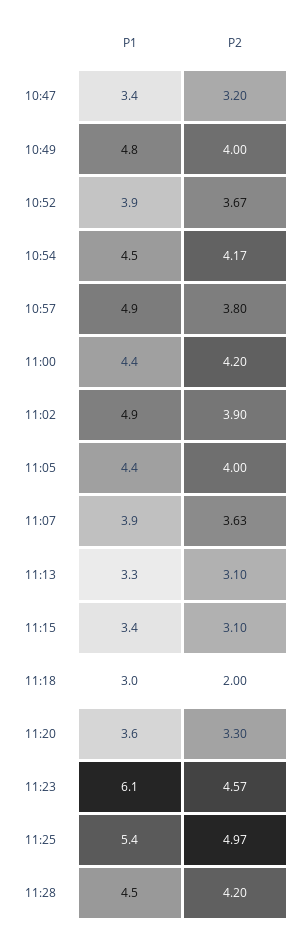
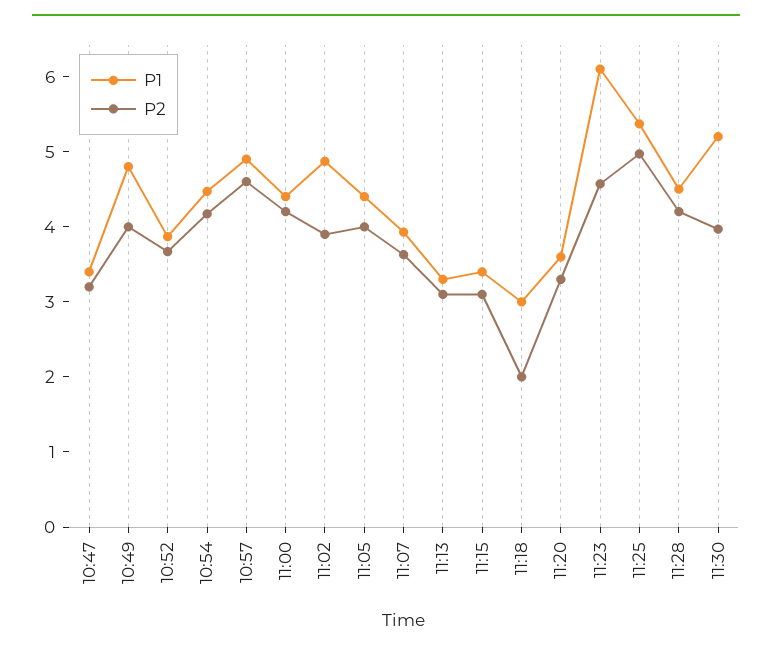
P2, 10:57: 3.8 -> 4.6
P1, 11:30: none -> 5.2
P2, 11:30: none -> 4

